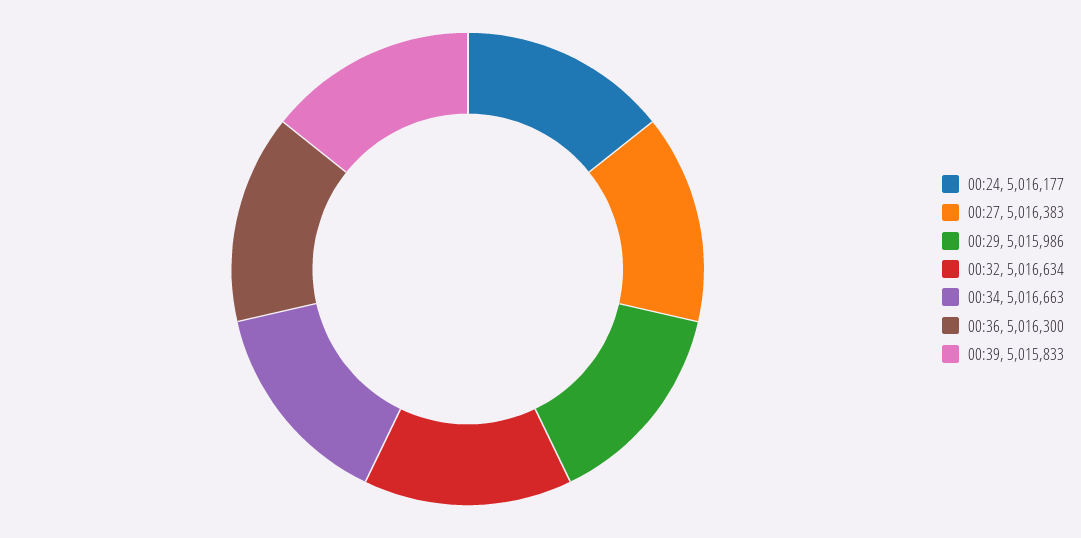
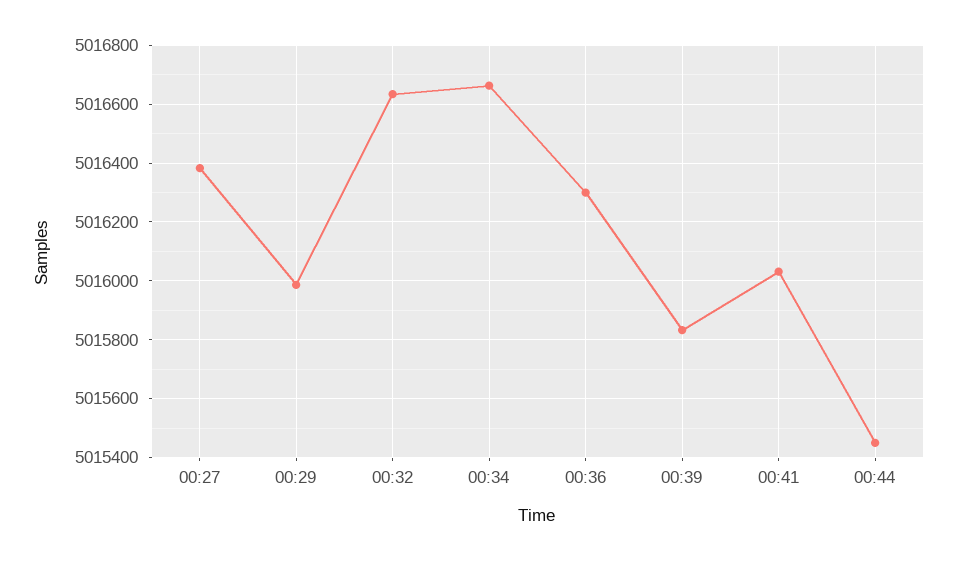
00:24: 5016177 -> none
00:41: none -> 5016025
00:44: none -> 5015450

